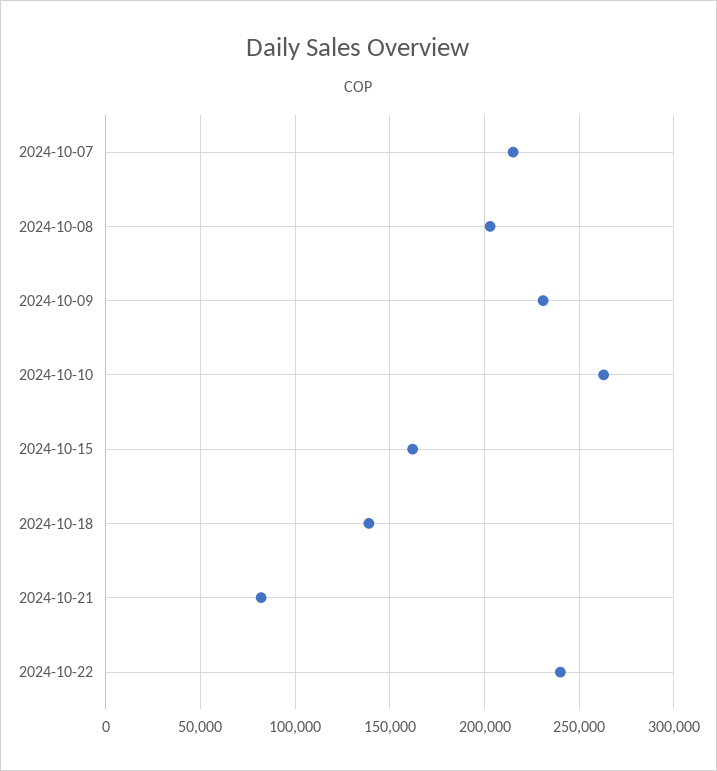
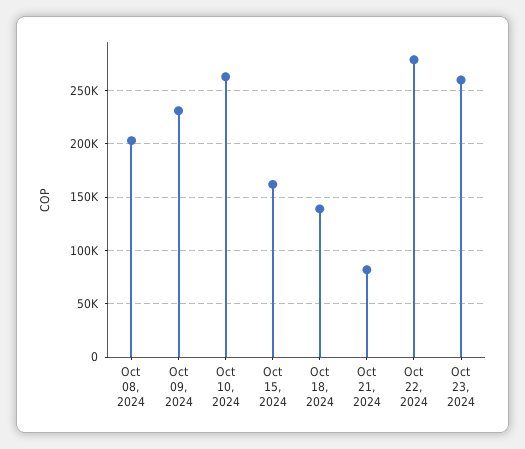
2024-10-07: 215000 -> none
2024-10-22: 240000 -> 280000
Oct 23, 2024: none -> 260000

